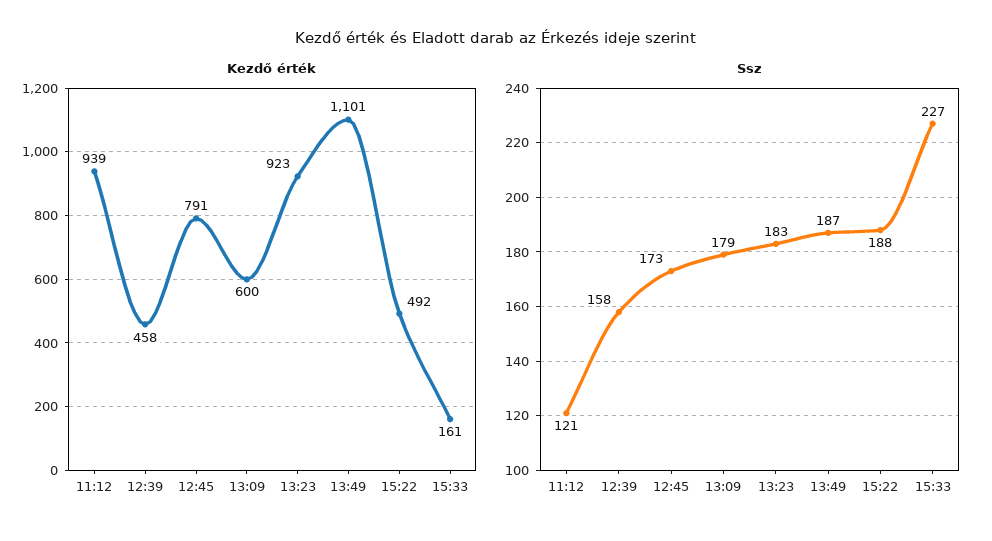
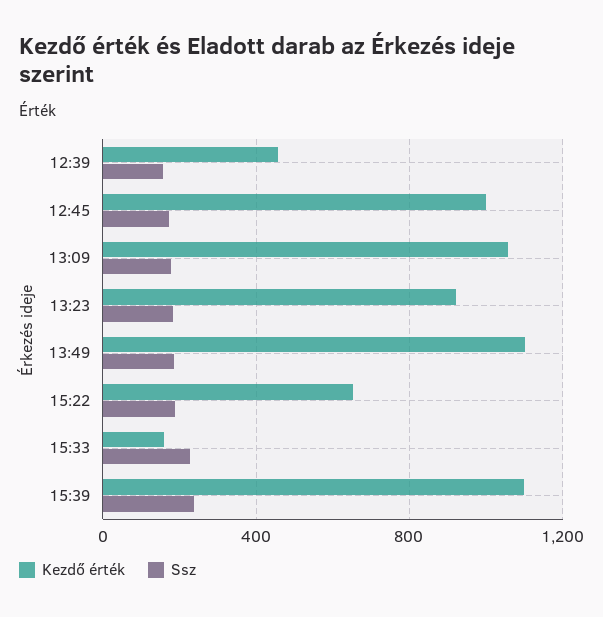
Kezdő érték, 11:12: 939 -> none
Kezdő érték, 12:45: 791 -> 1000
Kezdő érték, 13:09: 600 -> 1050
Kezdő érték, 15:22: 492 -> 650
Ssz, 11:12: 121 -> none
Kezdő érték, 15:39: none -> 1100
Ssz, 15:39: none -> 250

